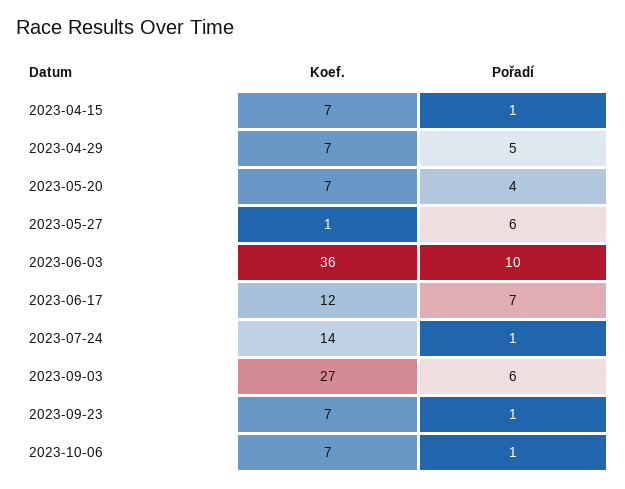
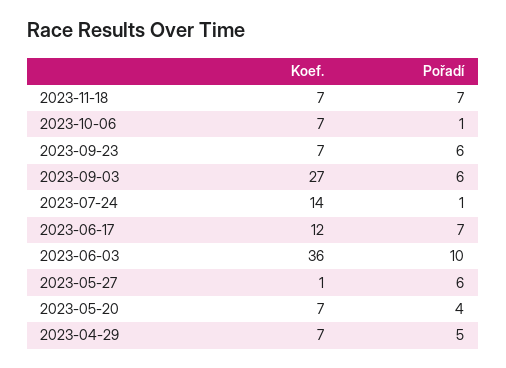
Koef., 2023-04-15: 7 -> none
Pořadí, 2023-04-15: 1 -> none
Pořadí, 2023-09-23: 1 -> 6
Koef., 2023-11-18: none -> 7
Pořadí, 2023-11-18: none -> 7

